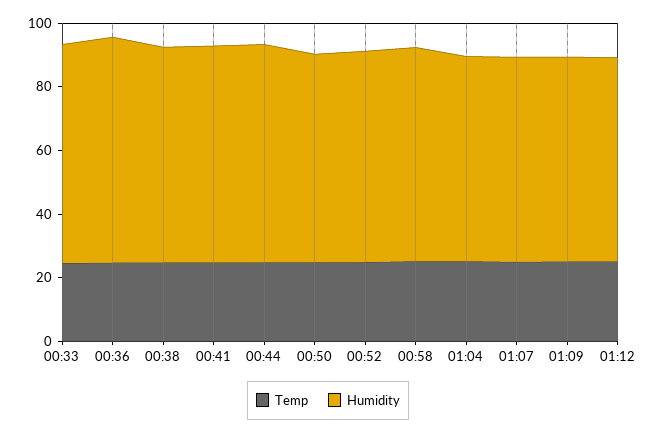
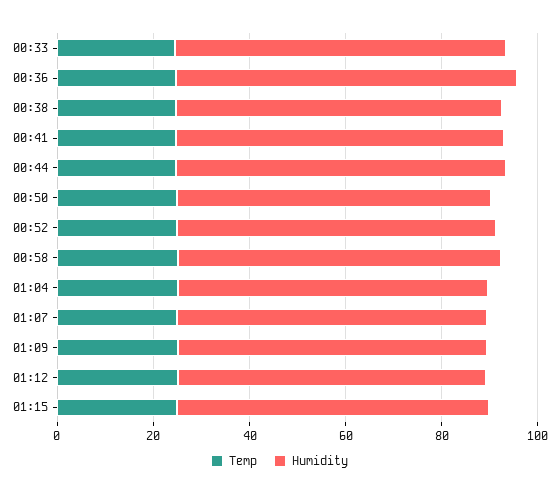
Temp, 01:15: none -> 25
Humidity, 01:15: none -> 65

